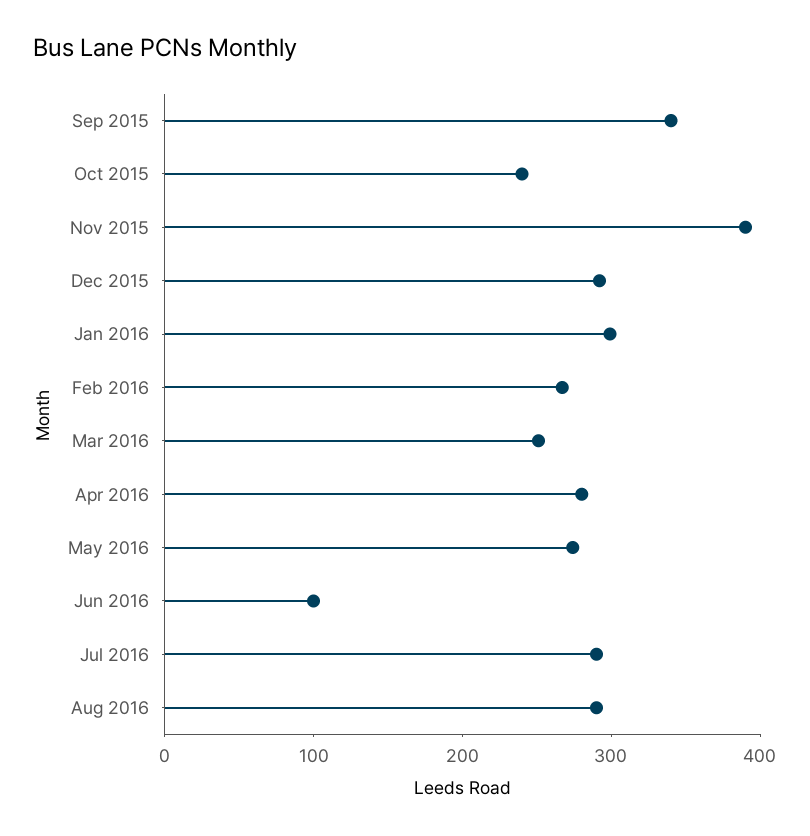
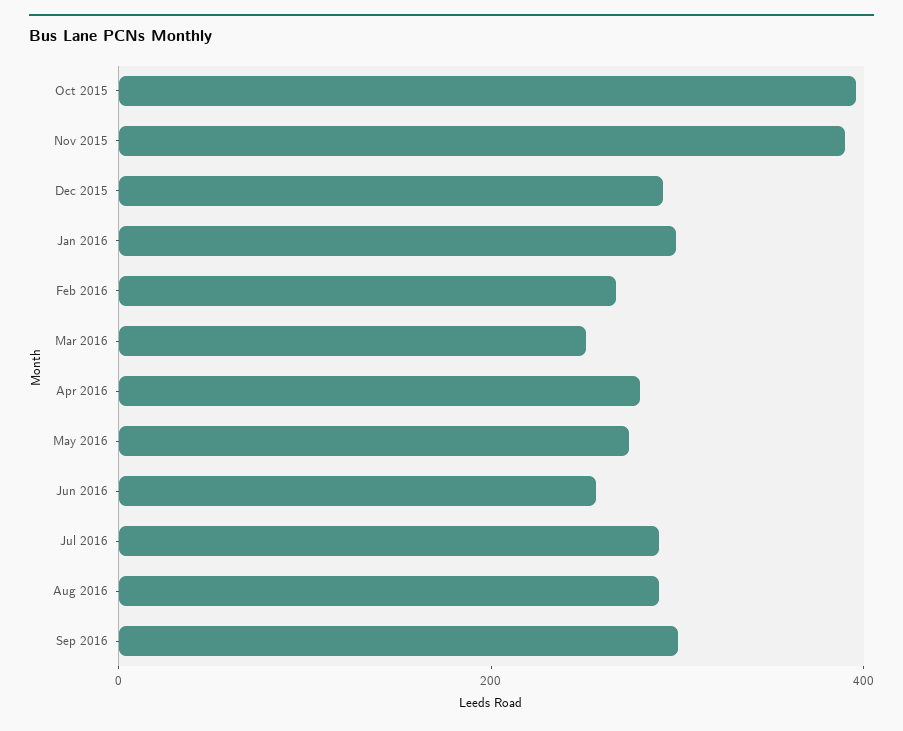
Sep 2015: 340 -> none
Oct 2015: 240 -> 400
Jun 2016: 100 -> 250
Sep 2016: none -> 300

